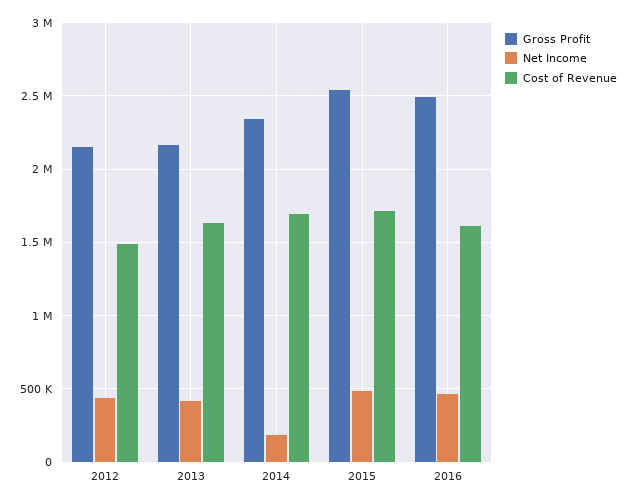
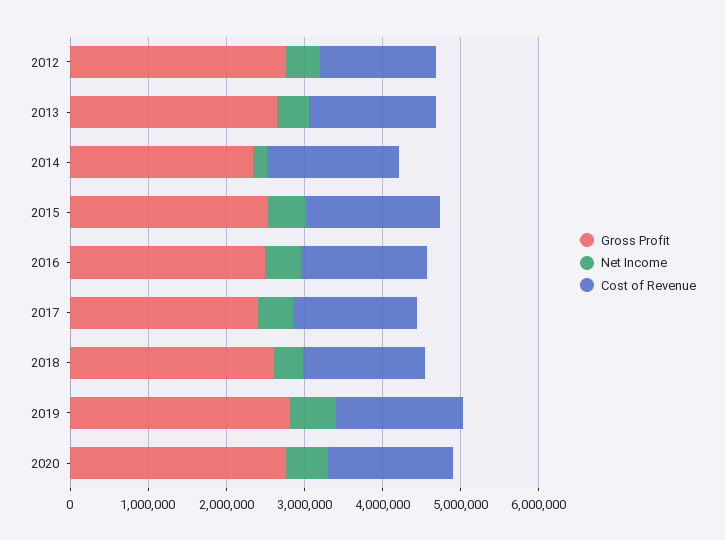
Gross Profit, 2012: 2150000 -> 2800000
Gross Profit, 2013: 2150000 -> 2600000
Gross Profit, 2017: none -> 2400000
Net Income, 2017: none -> 400000
Cost of Revenue, 2017: none -> 1600000
Gross Profit, 2018: none -> 2600000
Net Income, 2018: none -> 400000
Cost of Revenue, 2018: none -> 1600000
Gross Profit, 2019: none -> 2800000
Net Income, 2019: none -> 600000
Cost of Revenue, 2019: none -> 1600000
Gross Profit, 2020: none -> 2800000
Net Income, 2020: none -> 600000
Cost of Revenue, 2020: none -> 1600000

